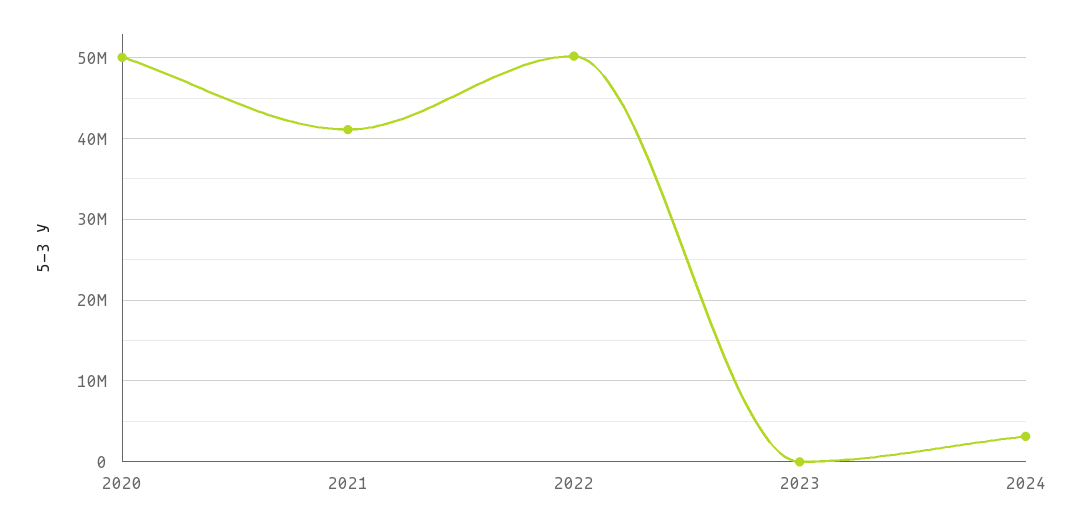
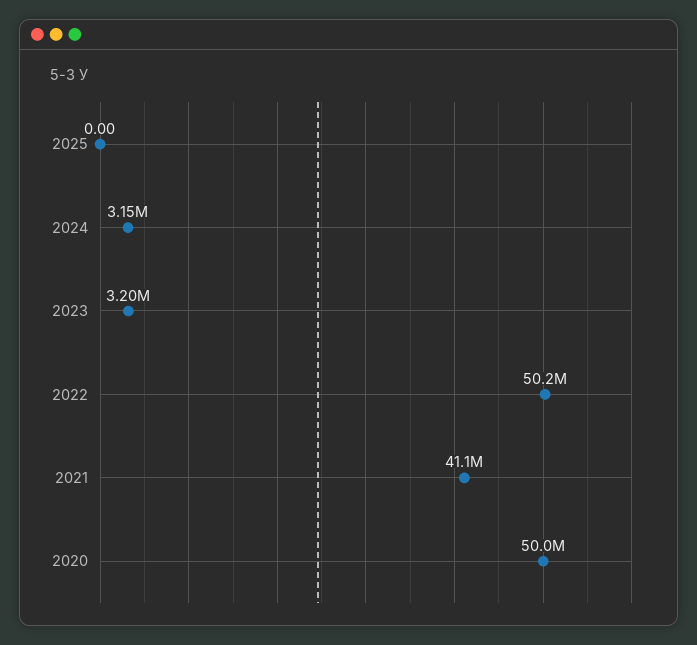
2023: 0 -> 3200000
2025: none -> 0

